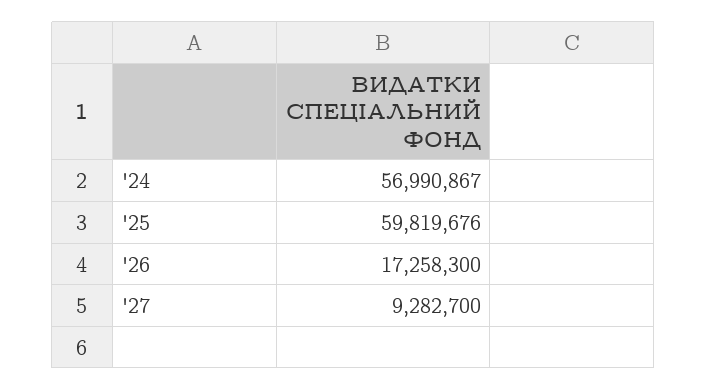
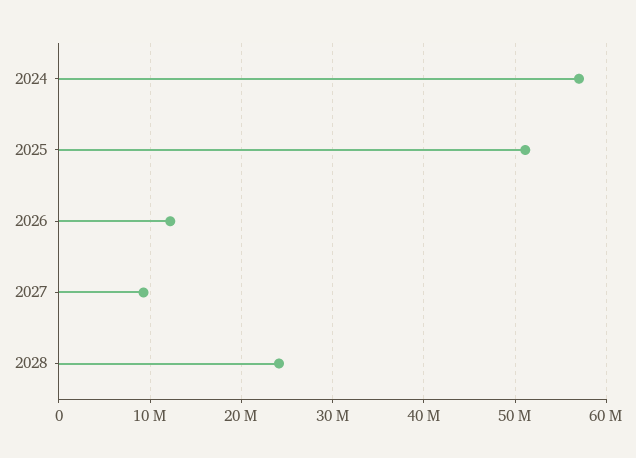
'25: 59819676 -> 51000000
'26: 17258300 -> 12000000
2028: none -> 24000000

